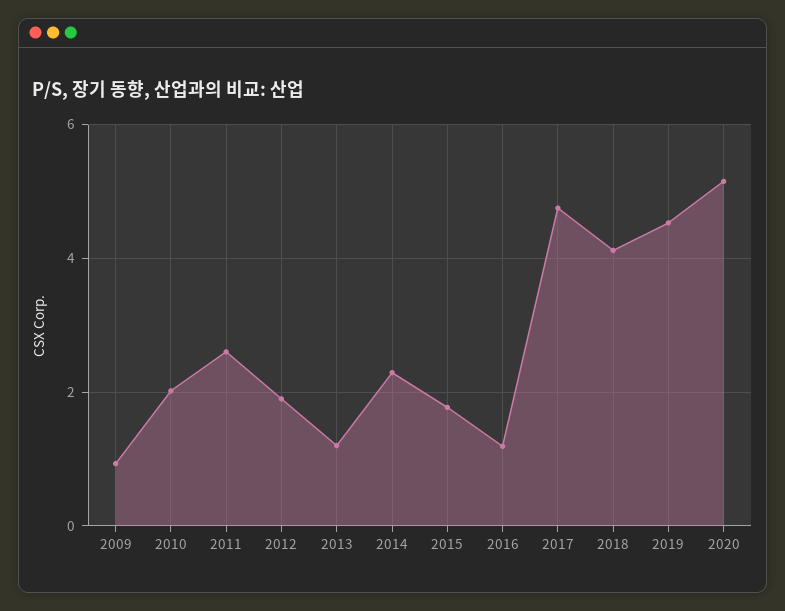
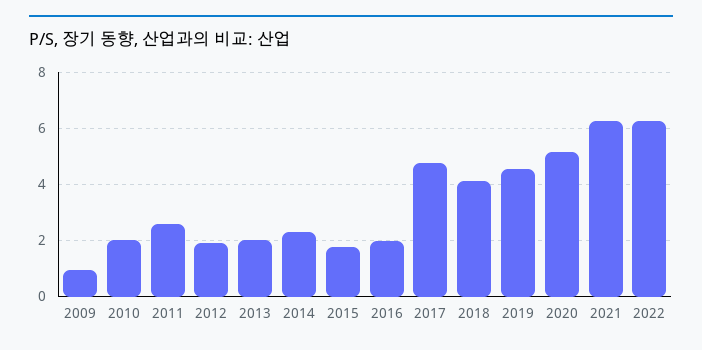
2013: 1.2 -> 2
2016: 1.2 -> 2
2021: none -> 6.25
2022: none -> 6.25

